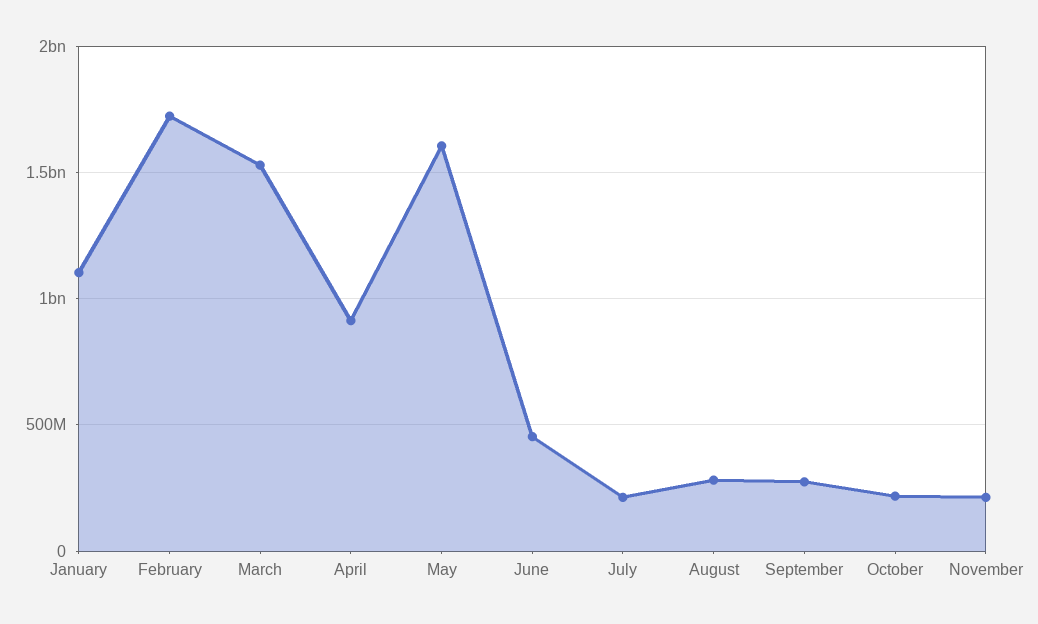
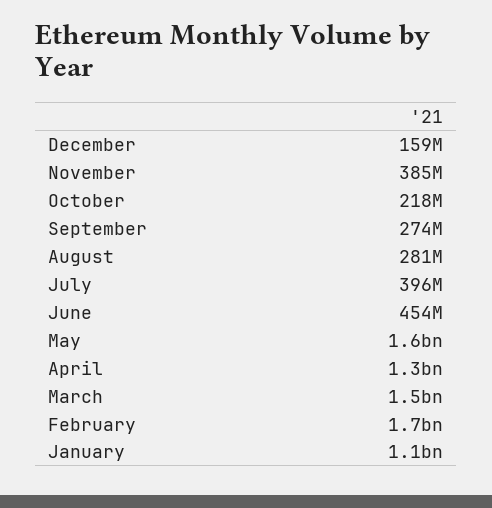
April: 900000000 -> 1300000000
July: 200000000 -> 396000000
November: 200000000 -> 385000000
December: none -> 159000000

